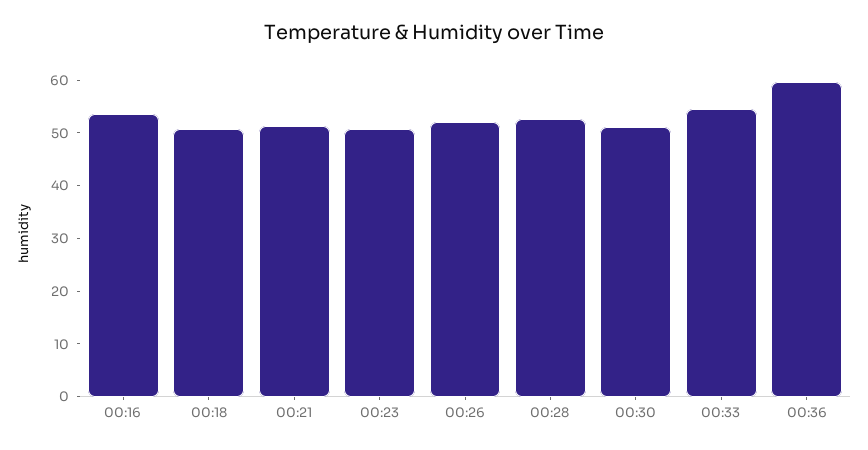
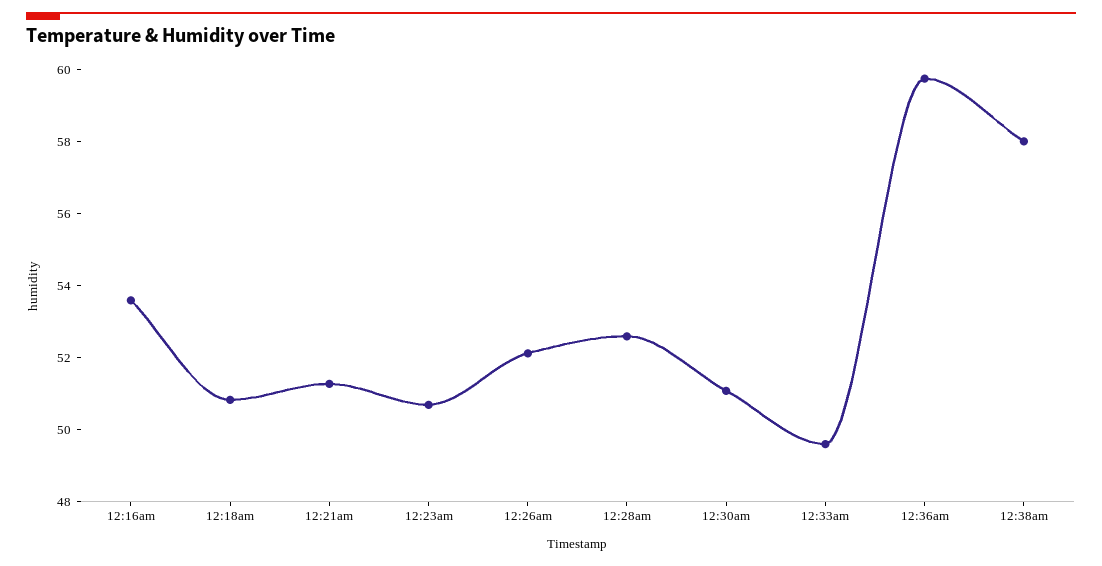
00:33: 54 -> 49.5
12:38am: none -> 58

